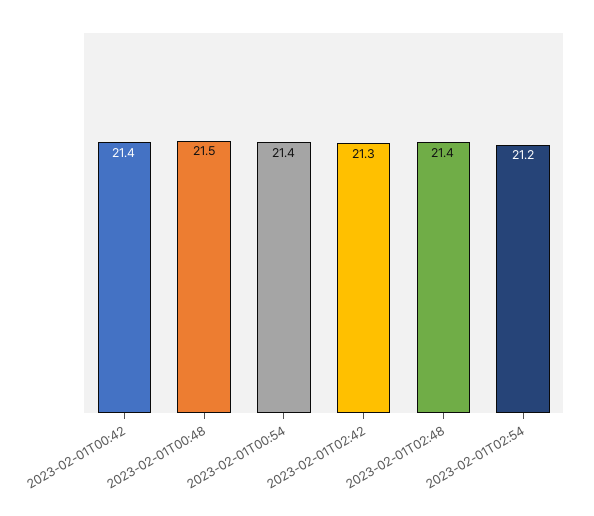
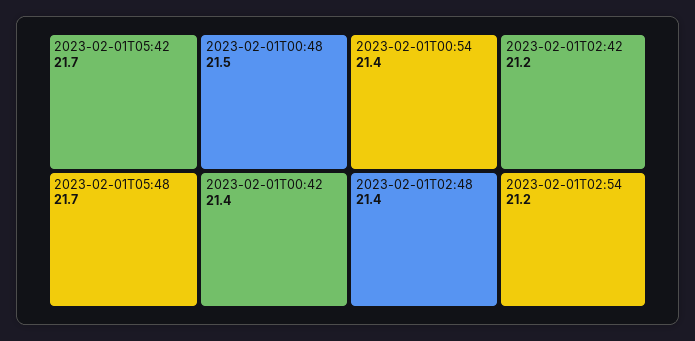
2023-02-01T02:42: 21.3 -> 21.2
2023-02-01T05:42: none -> 21.7
2023-02-01T05:48: none -> 21.7

